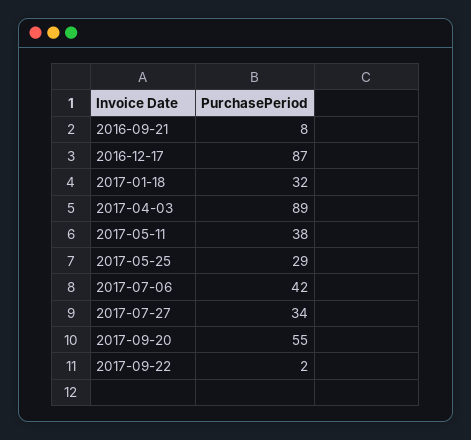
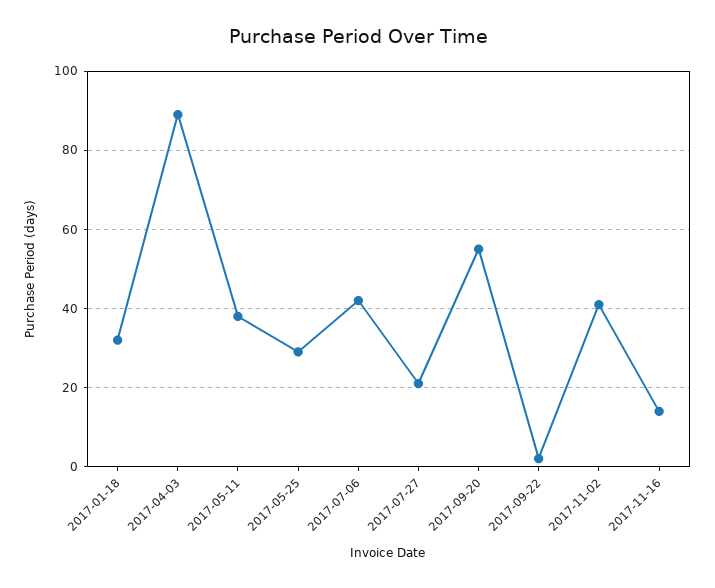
2016-09-21: 8 -> none
2016-12-17: 87 -> none
2017-07-27: 34 -> 20
2017-11-02: none -> 40
2017-11-16: none -> 15

